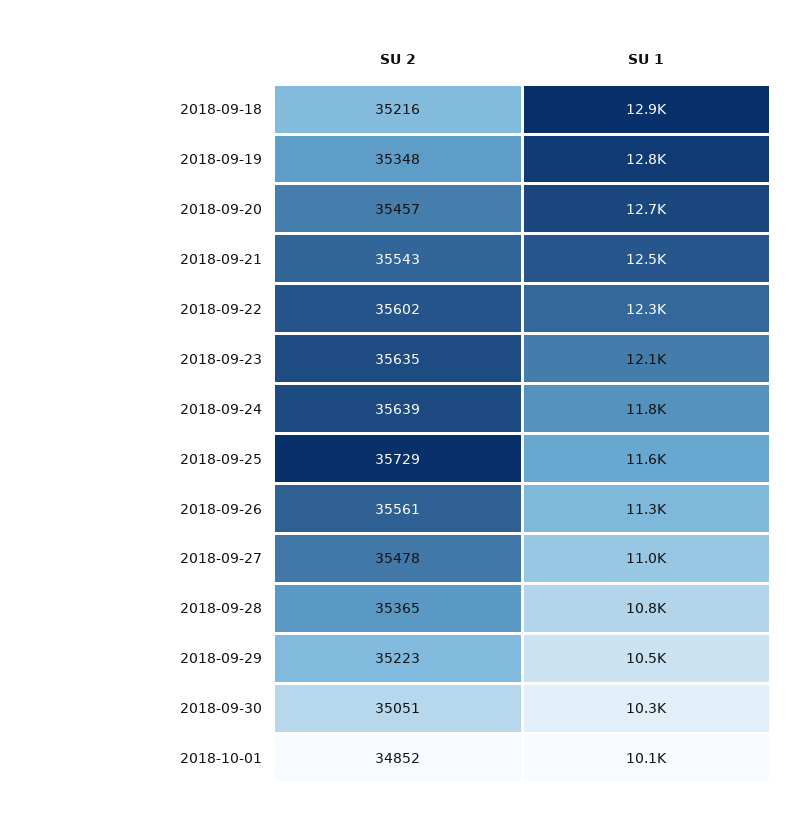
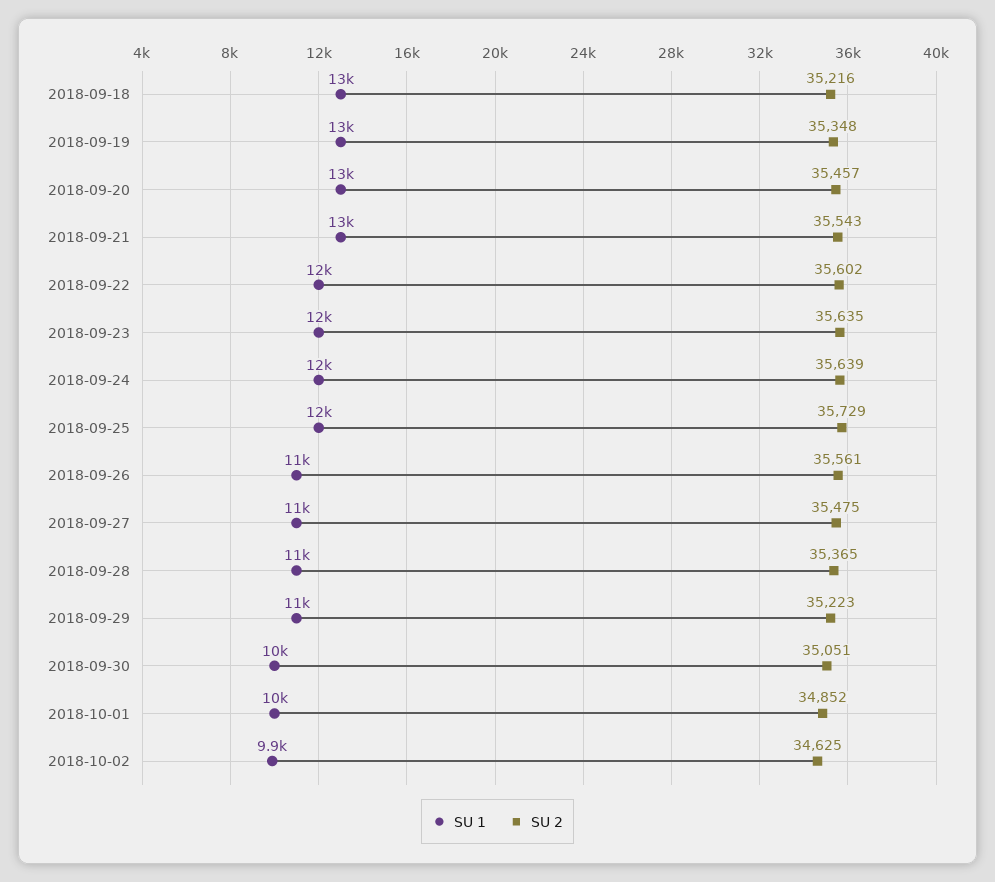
SU 2, 2018-09-27: 35478 -> 35475
SU 1, 2018-10-02: none -> 9900
SU 2, 2018-10-02: none -> 34625

